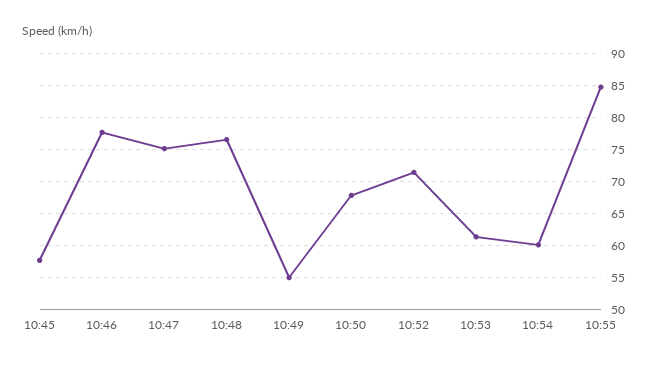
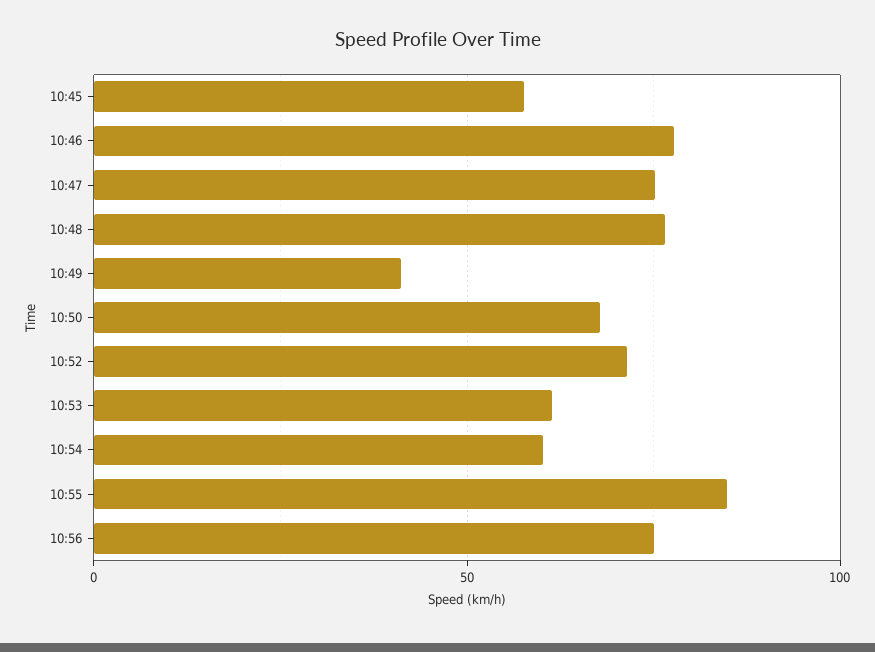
10:49: 55 -> 40
10:56: none -> 75

